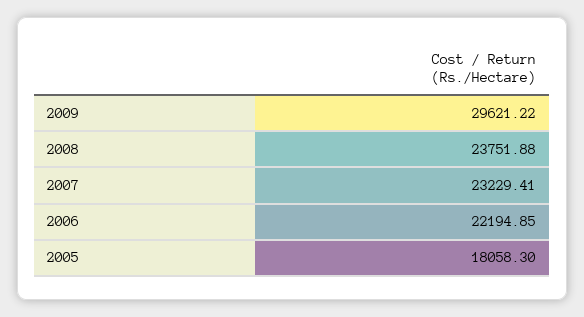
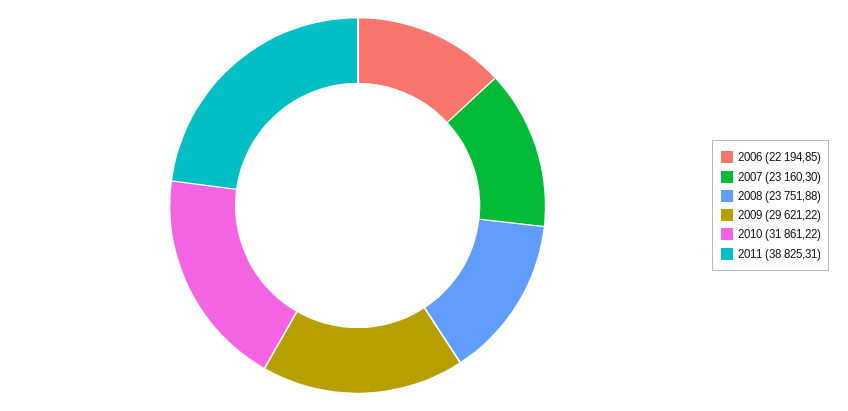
2007: 23229.41 -> 23160.3
2005: 18058.3 -> none
2010: none -> 31861.22
2011: none -> 38825.31

